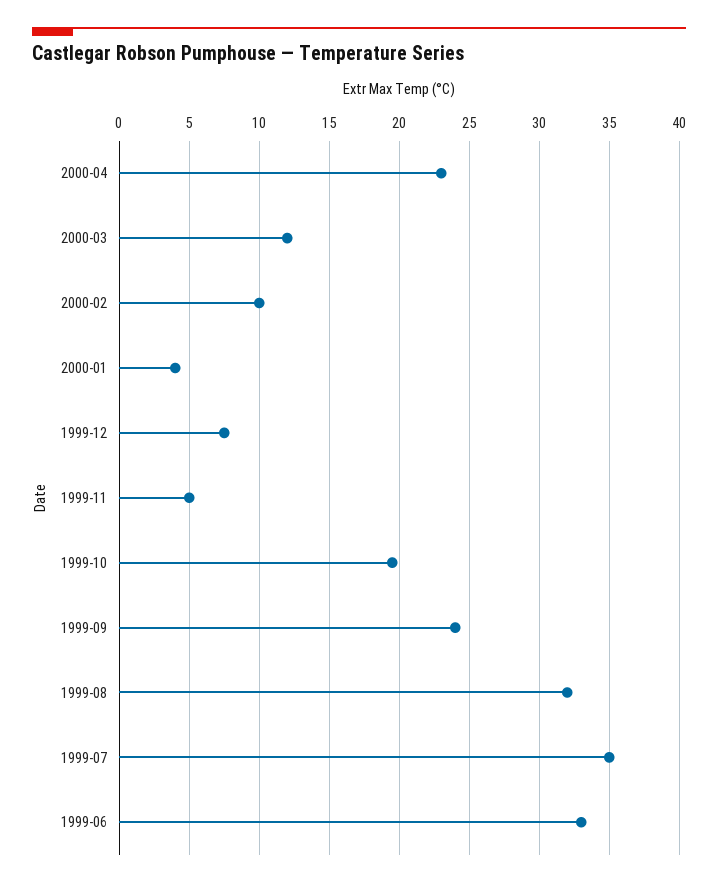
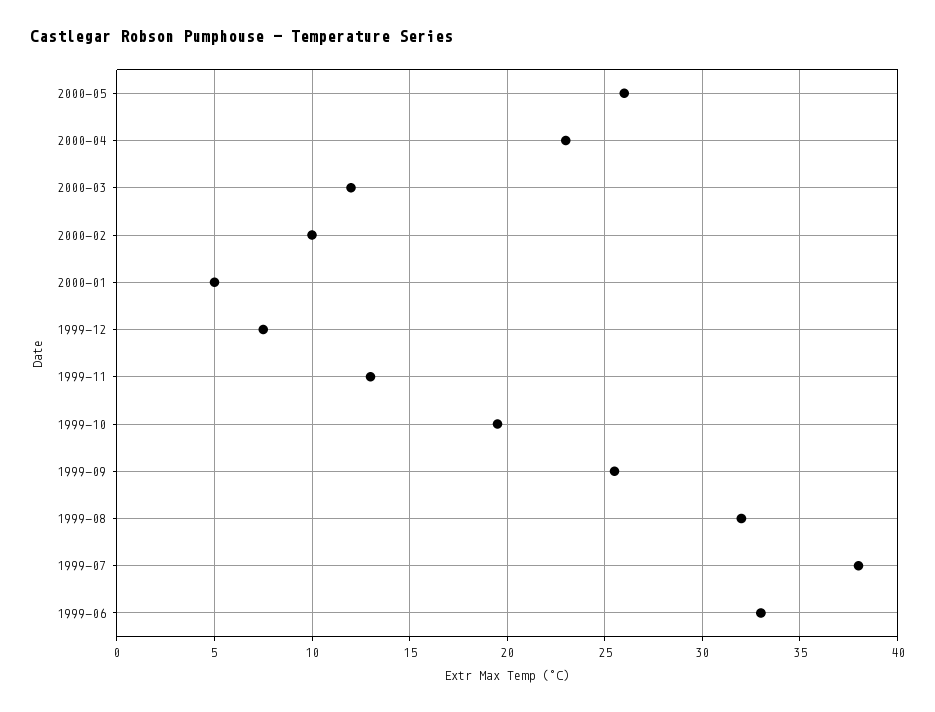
2000-01: 4 -> 5
1999-11: 5 -> 13
1999-09: 24 -> 25.5
1999-07: 35 -> 38
2000-05: none -> 26

